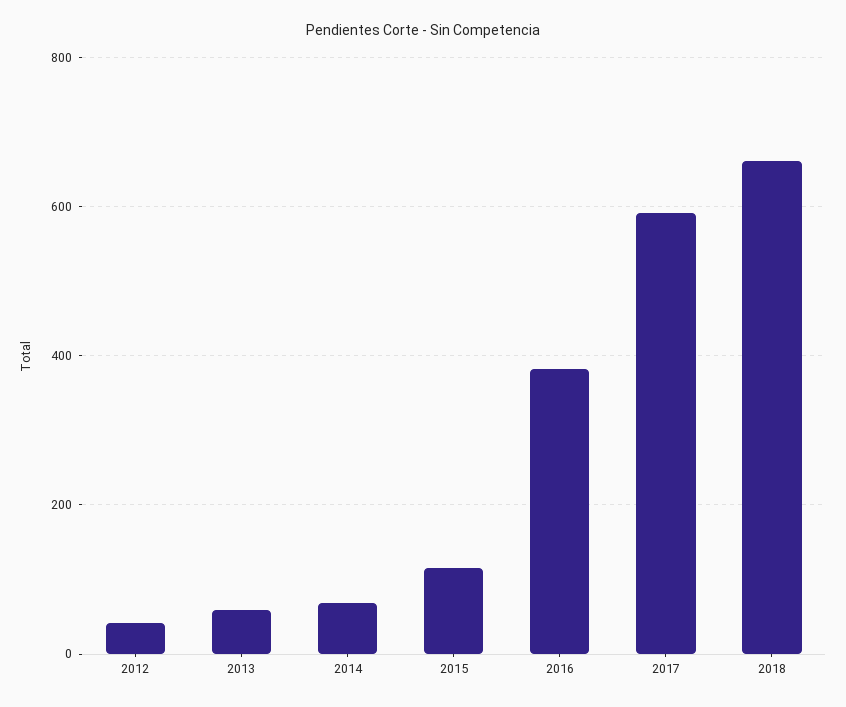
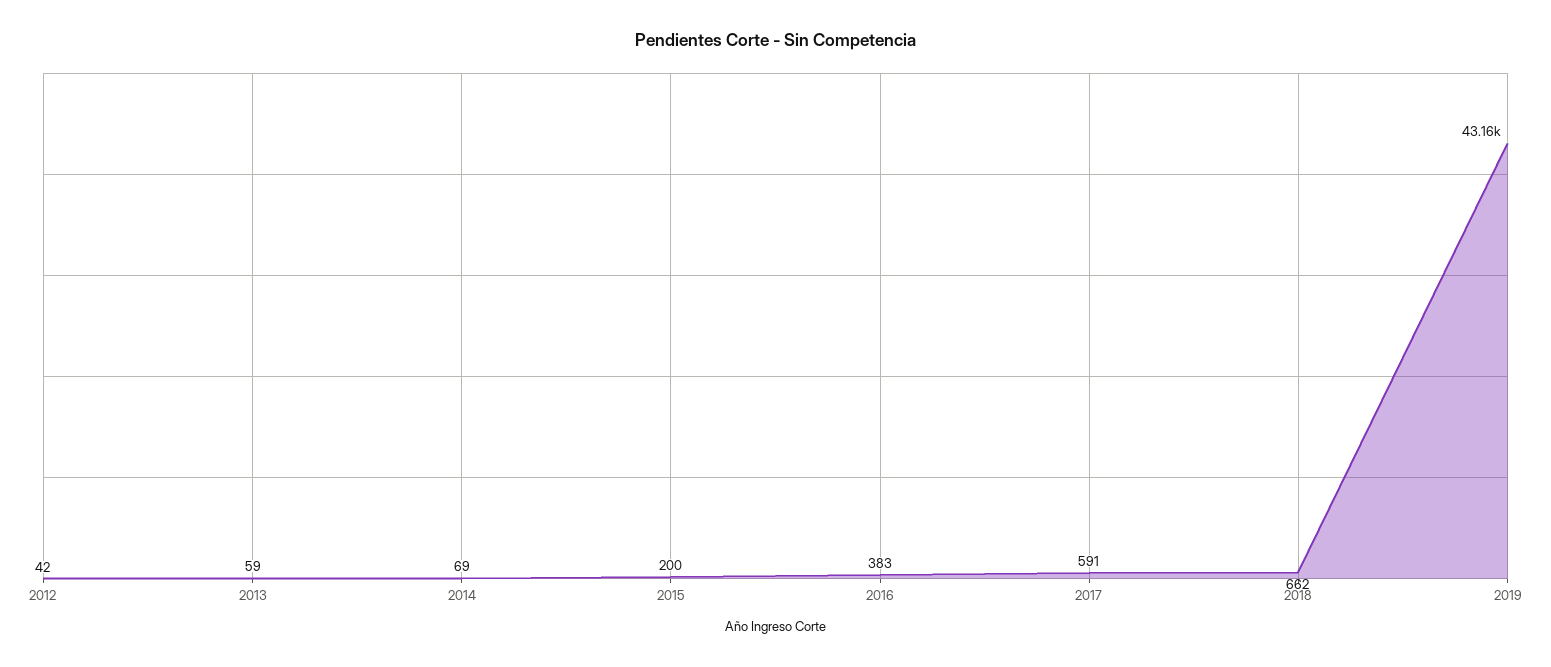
2015: 120 -> 200
2019: none -> 43160

